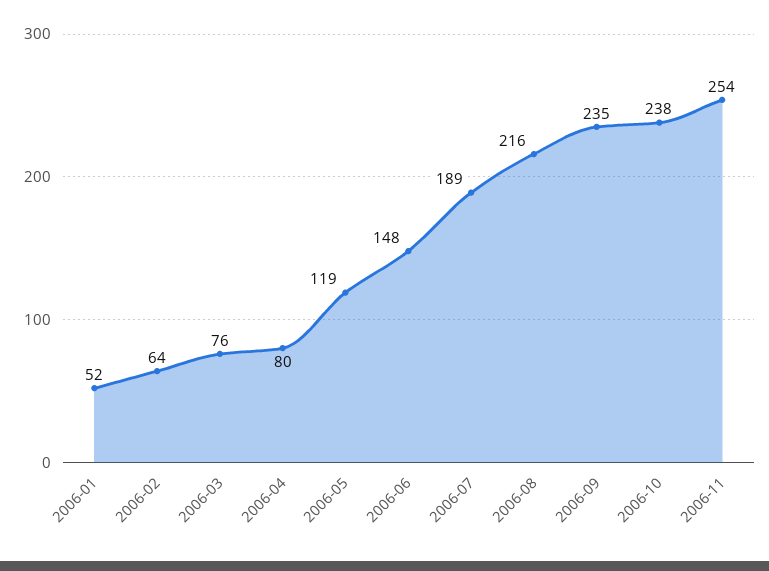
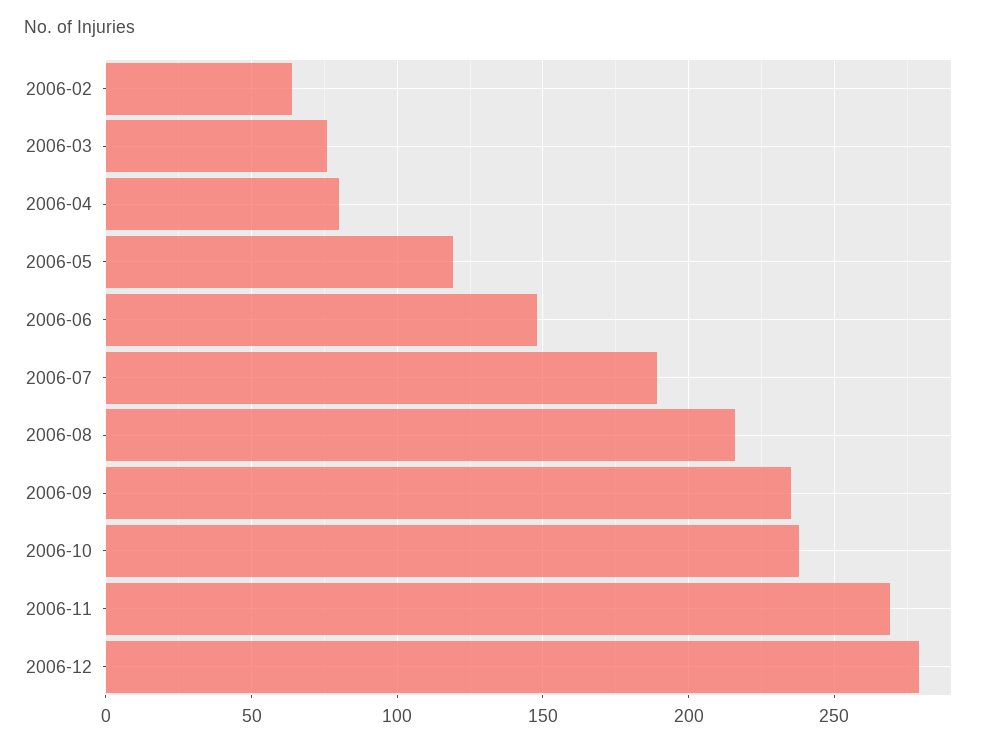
2006-01: 52 -> none
2006-11: 254 -> 270
2006-12: none -> 280

